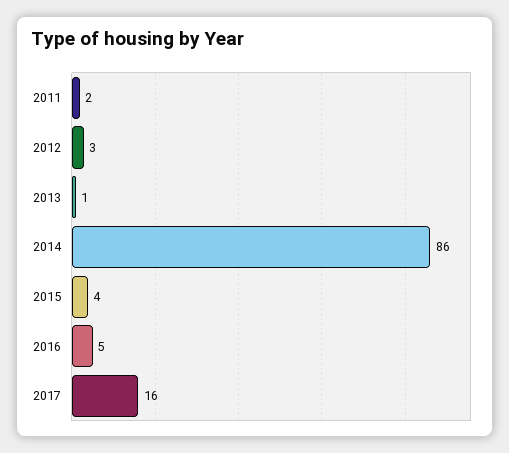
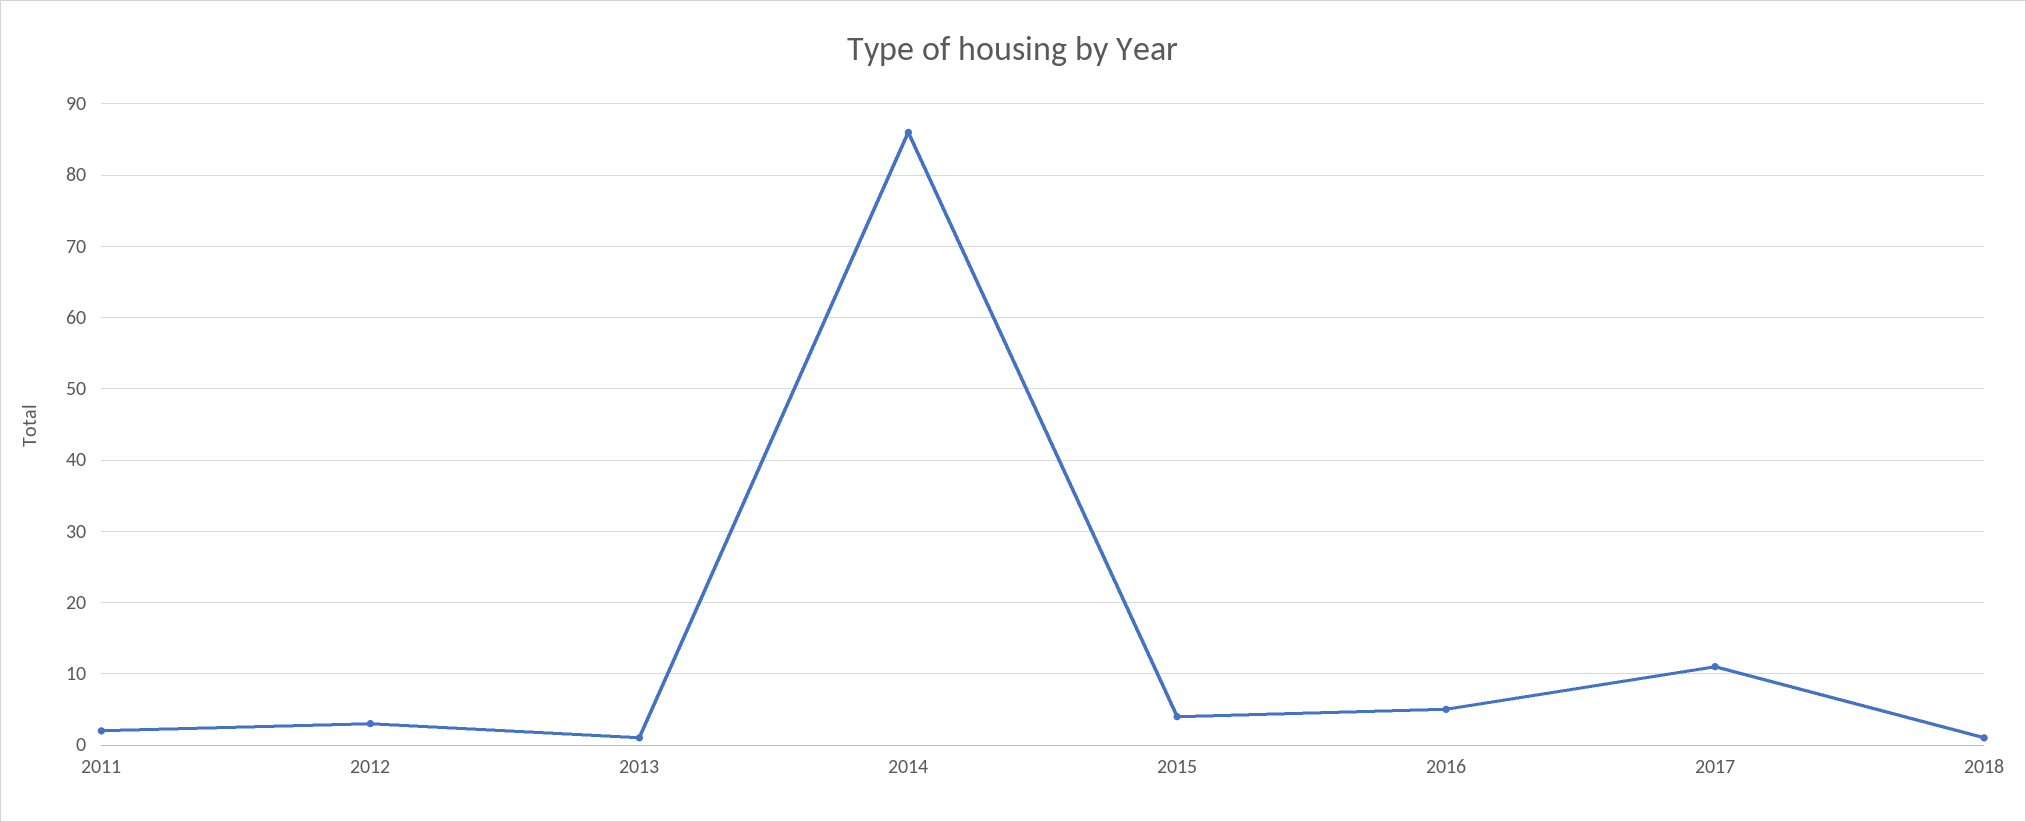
2017: 16 -> 11
2018: none -> 1

